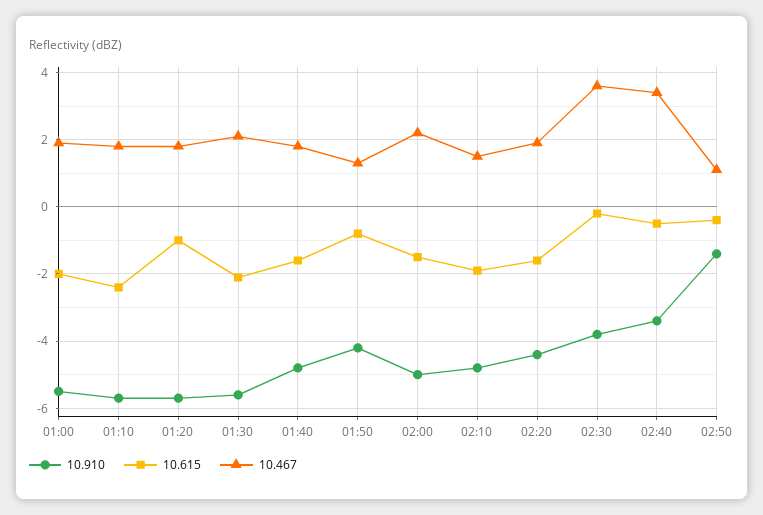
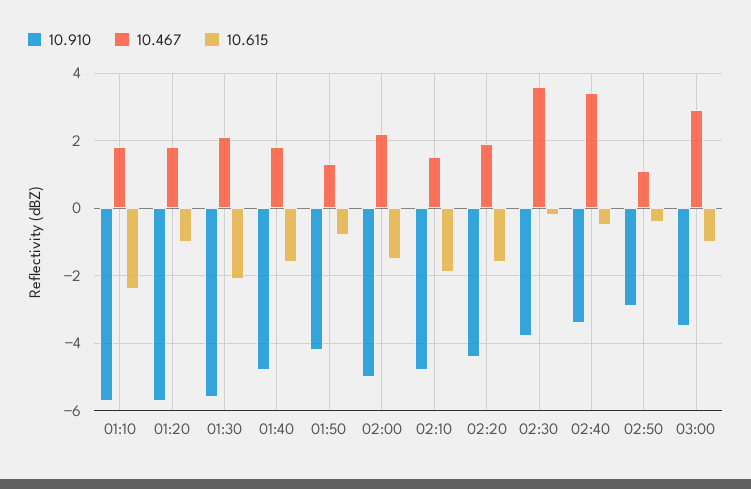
10.910, 01:00: -5.5 -> none
10.615, 01:00: -2 -> none
10.467, 01:00: 2 -> none
10.910, 02:50: -1.5 -> -3
10.910, 03:00: none -> -3.5
10.467, 03:00: none -> 3
10.615, 03:00: none -> -1

